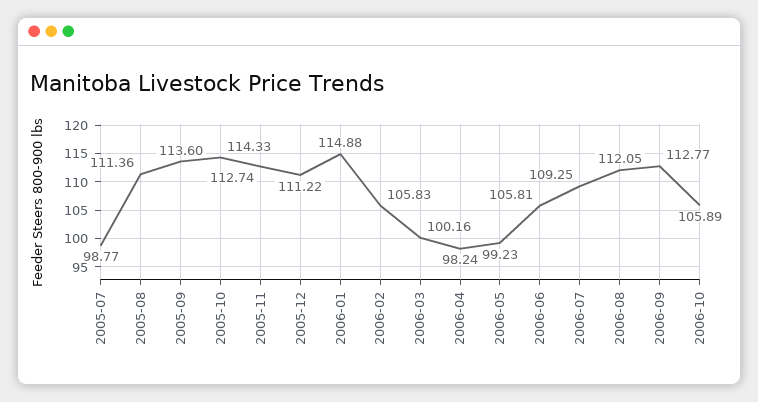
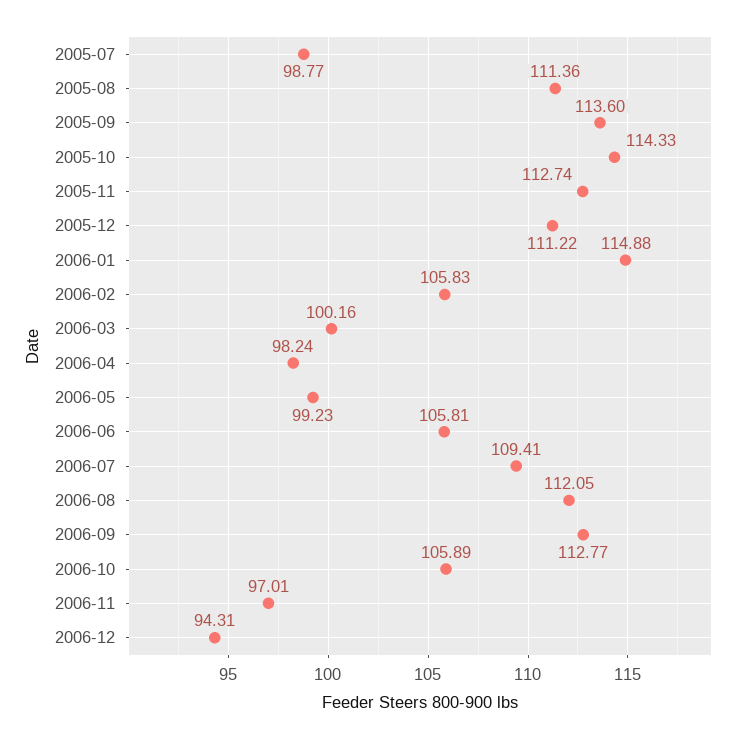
2006-07: 109.25 -> 109.41
2006-11: none -> 97.01
2006-12: none -> 94.31

